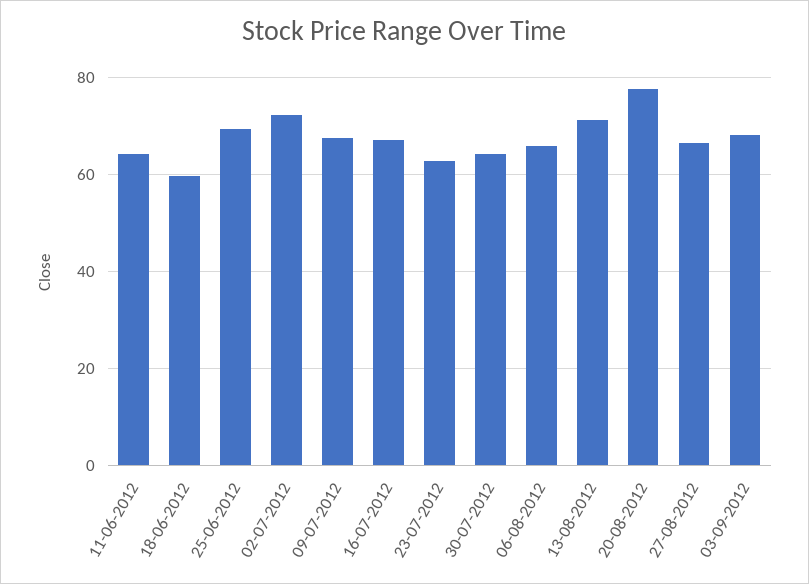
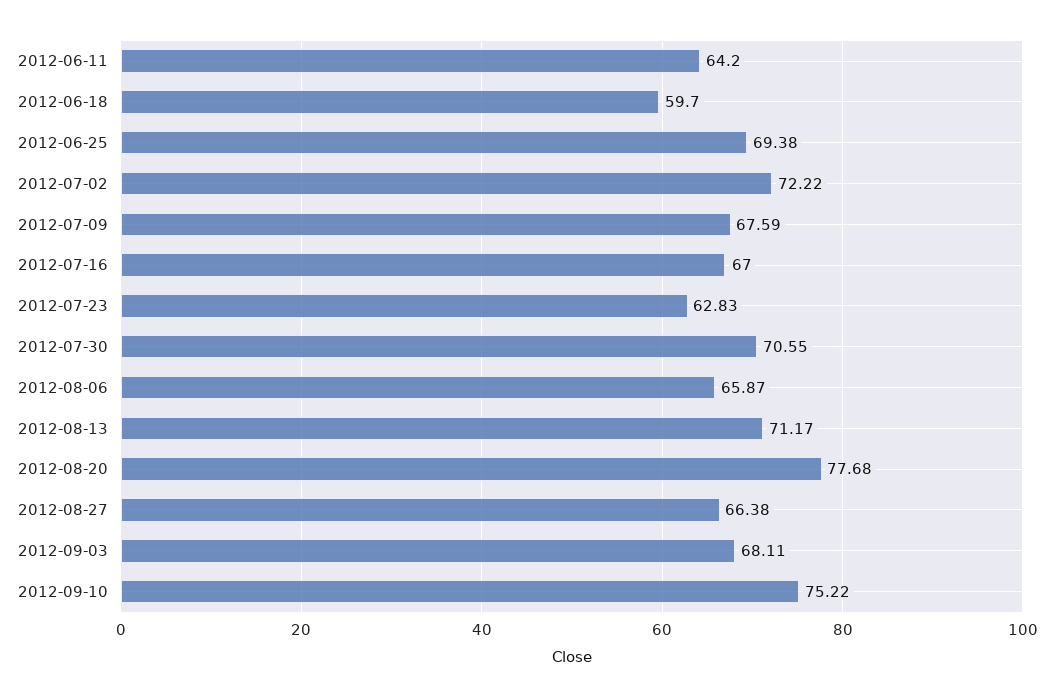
30-07-2012: 64 -> 70.55
2012-09-10: none -> 75.22

